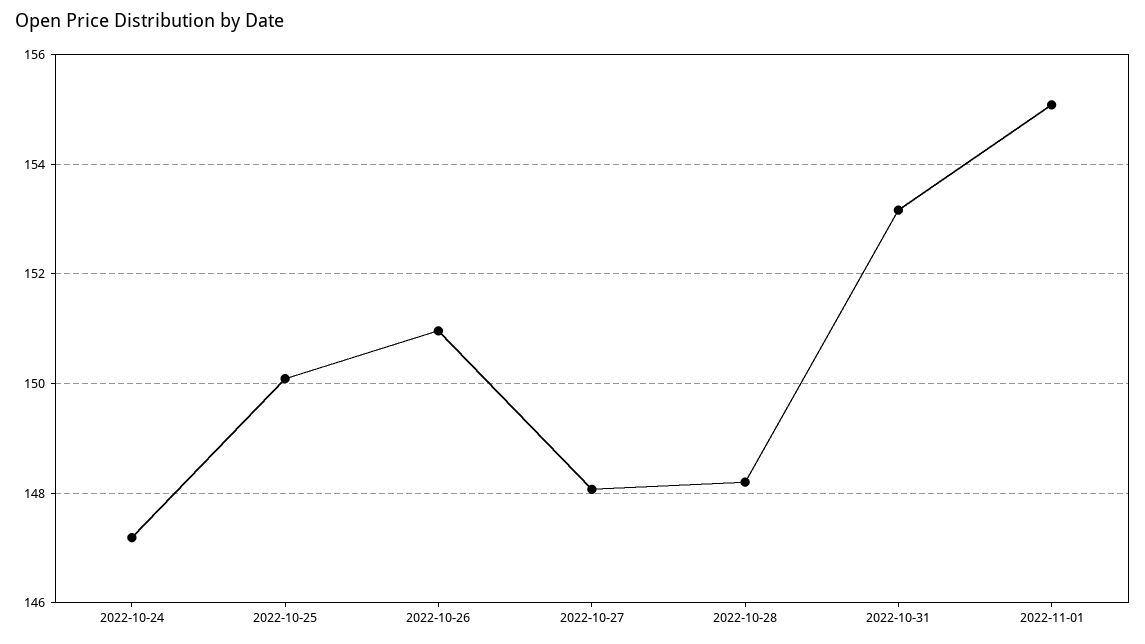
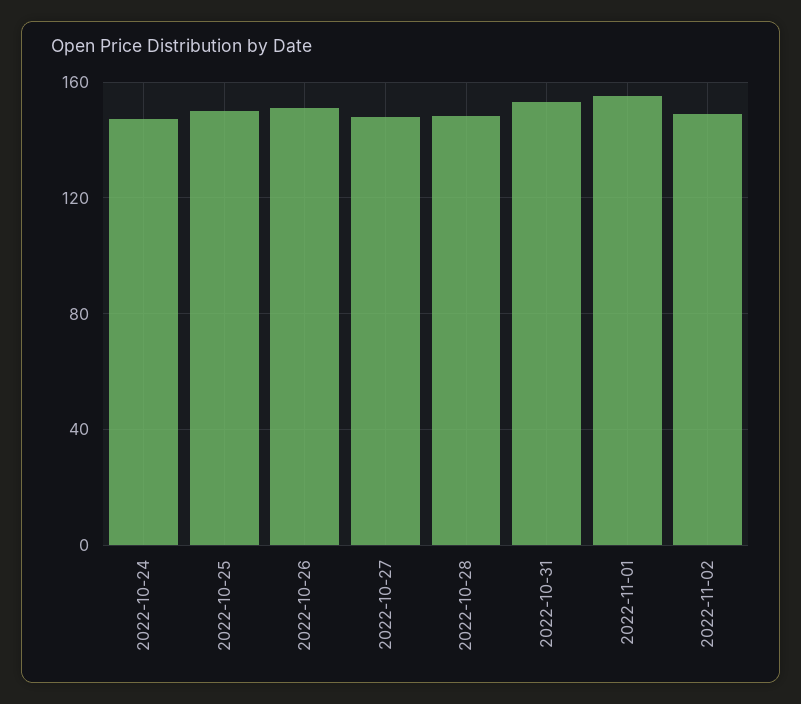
2022-11-02: none -> 150

